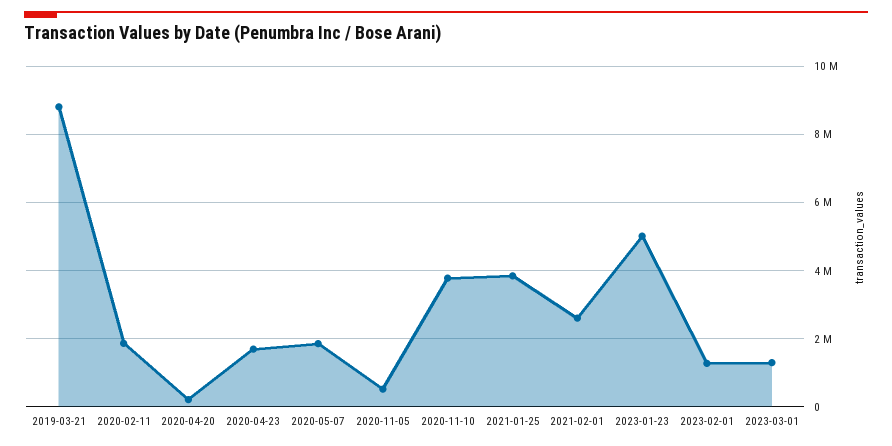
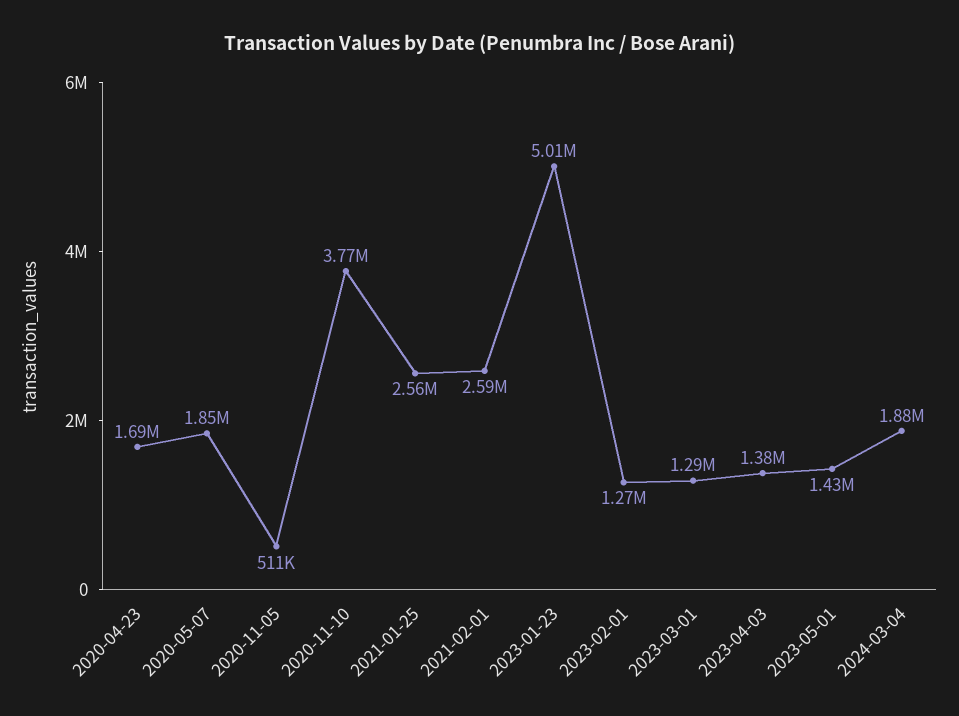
2019-03-21: 8800000 -> none
2020-02-11: 1800000 -> none
2020-04-20: 200000 -> none
2021-01-25: 3800000 -> 2560000
2023-04-03: none -> 1380000
2023-05-01: none -> 1430000
2024-03-04: none -> 1880000

